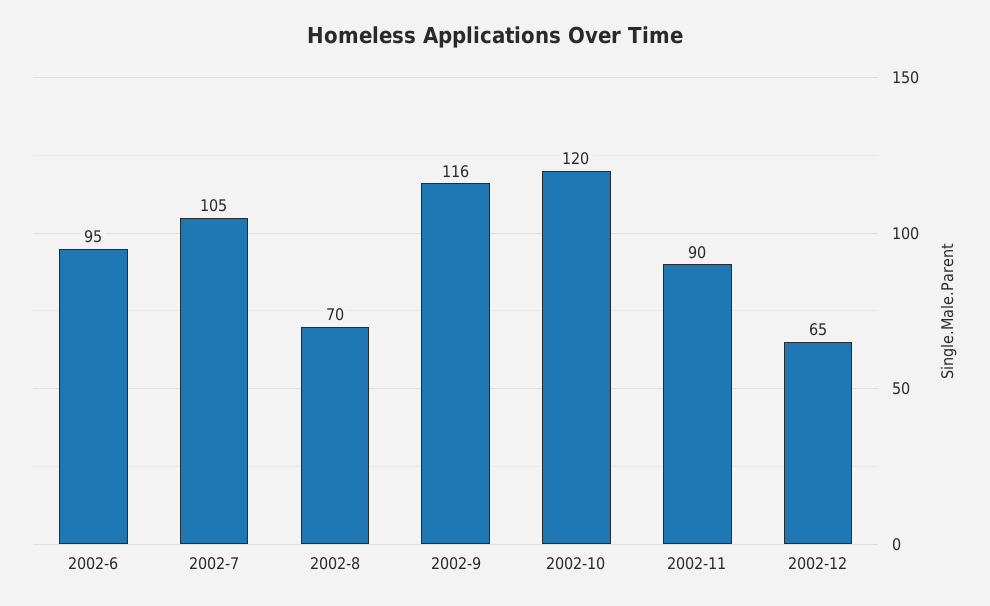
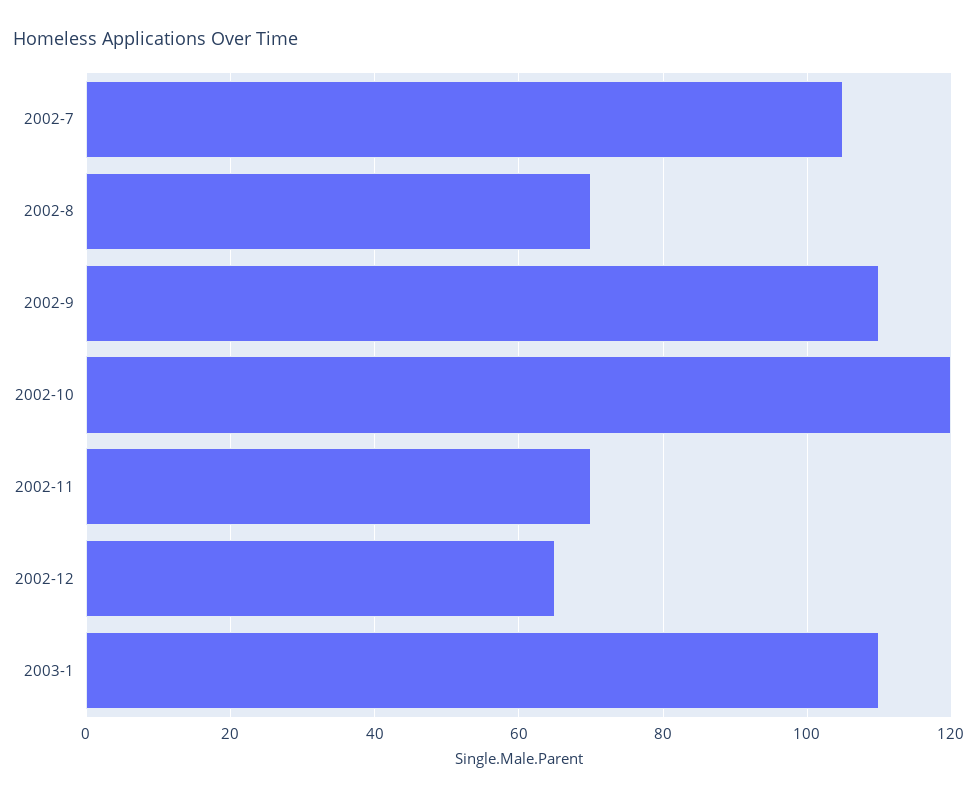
2002-6: 95 -> none
2002-9: 116 -> 110
2002-11: 90 -> 70
2003-1: none -> 110

